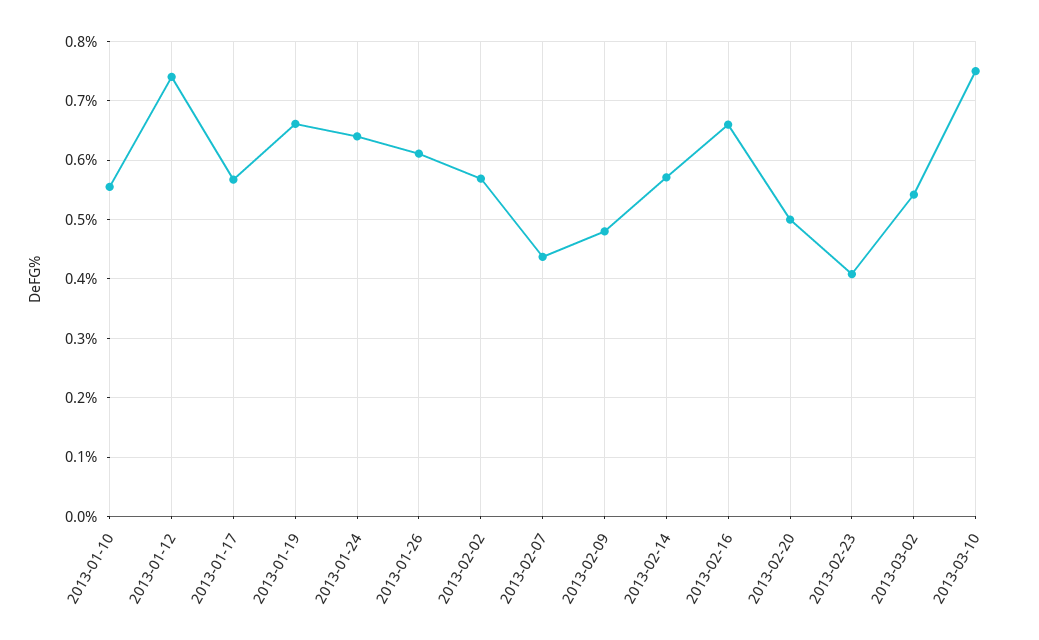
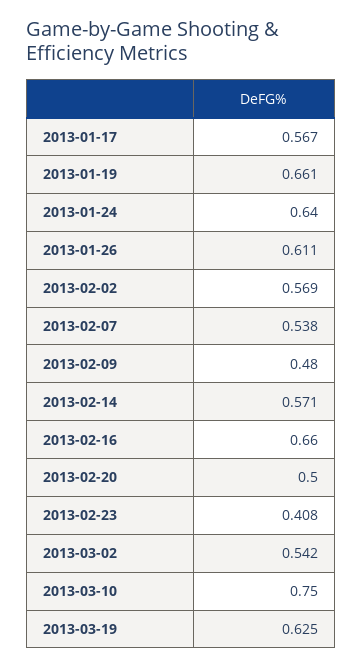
2013-01-10: 0.56 -> none
2013-01-12: 0.74 -> none
2013-02-07: 0.44 -> 0.538
2013-03-19: none -> 0.625

